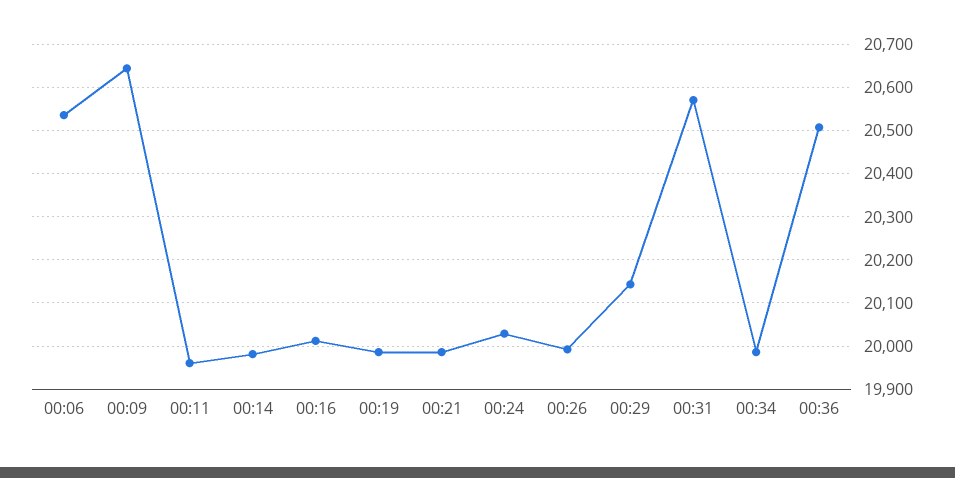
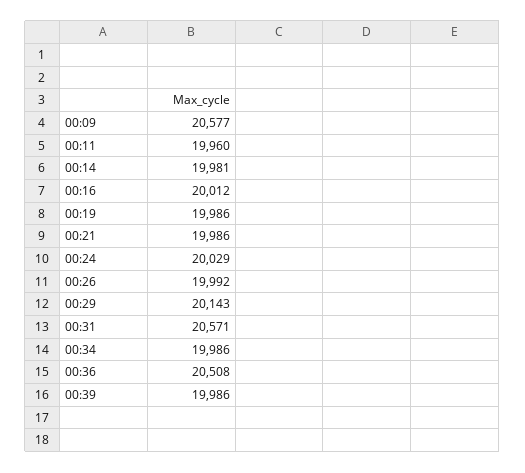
00:06: 20540 -> none
00:09: 20640 -> 20577
00:39: none -> 19986

